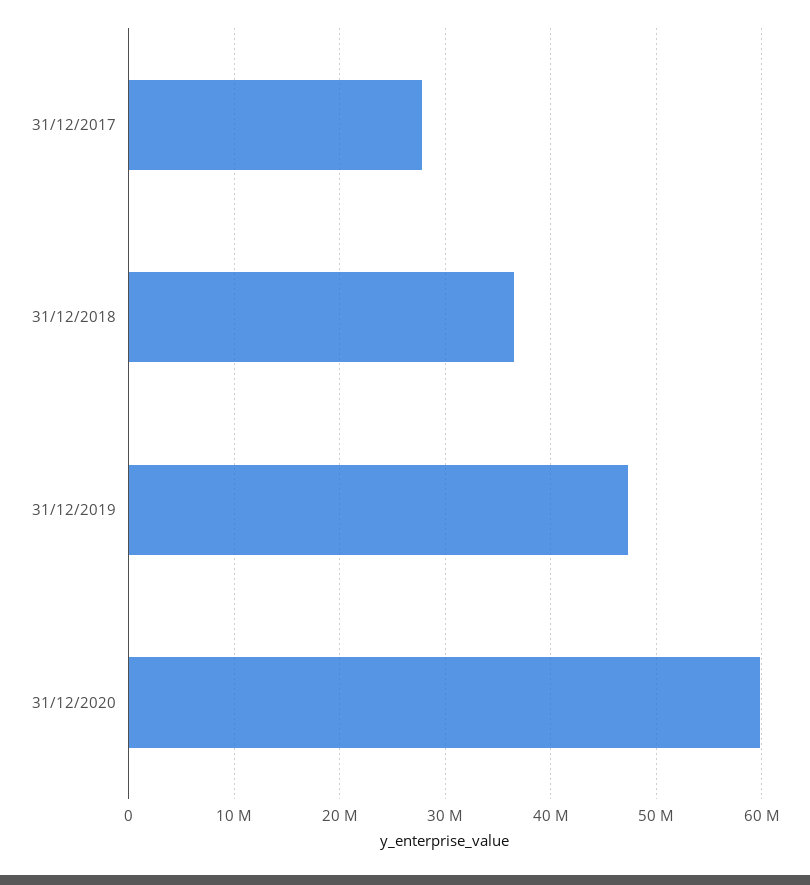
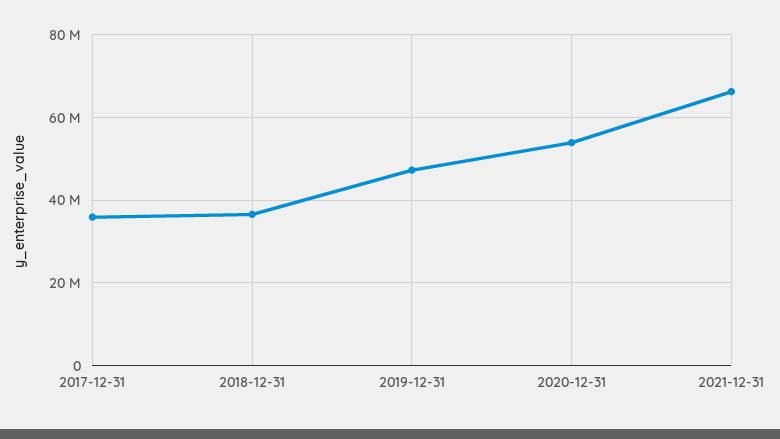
31/12/2017: 28000000 -> 36000000
31/12/2020: 60000000 -> 54000000
2021-12-31: none -> 66000000

